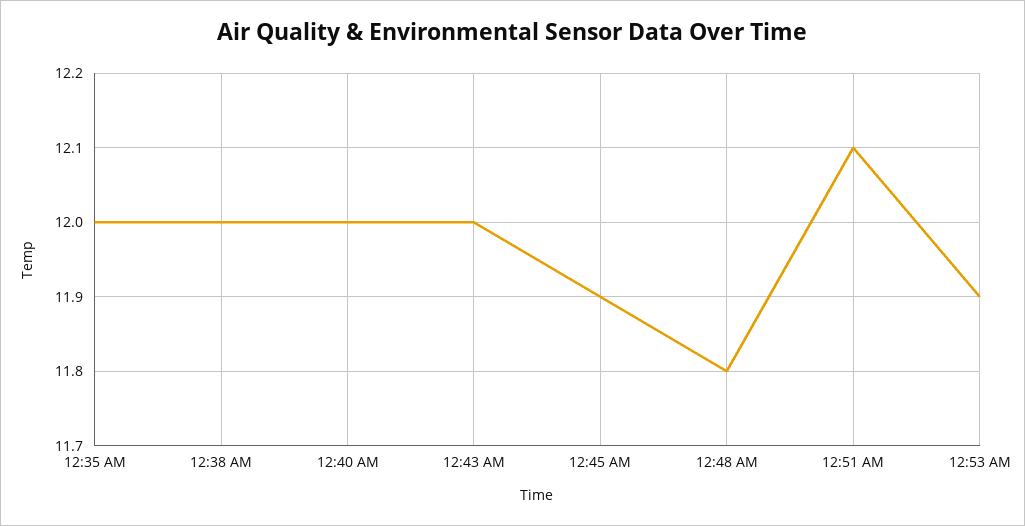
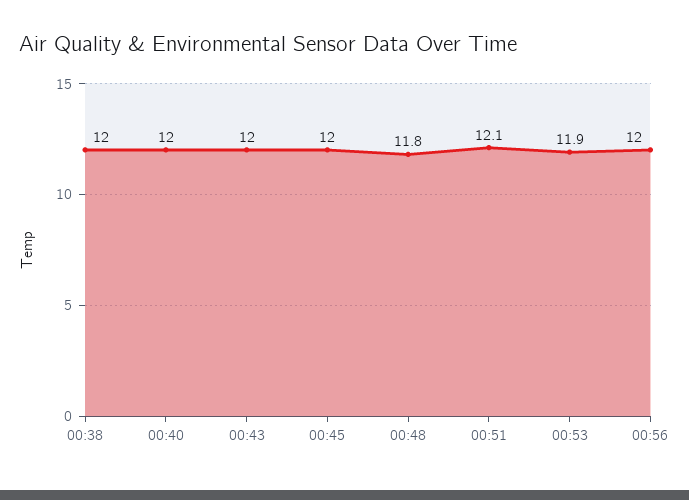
12:35 AM: 12 -> none
12:45 AM: 11.9 -> 12
00:56: none -> 12

